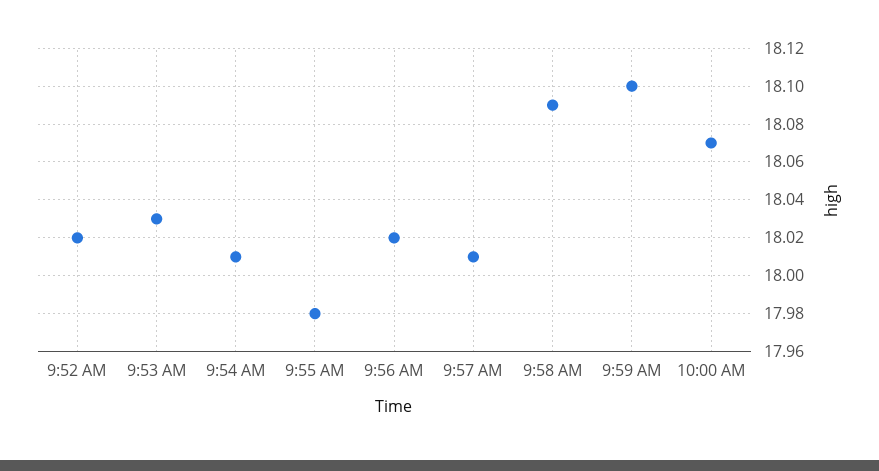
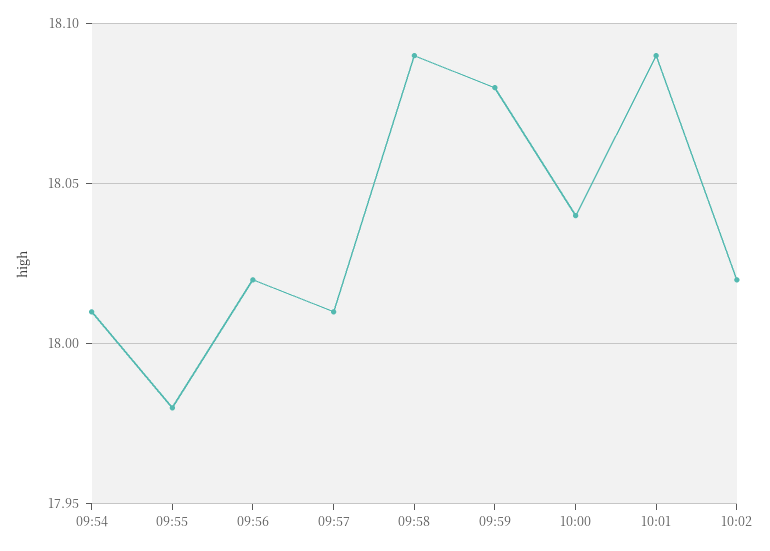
9:52 AM: 18.02 -> none
9:53 AM: 18.03 -> none
9:59 AM: 18.1 -> 18.08
10:00 AM: 18.07 -> 18.04
10:01: none -> 18.09
10:02: none -> 18.02

